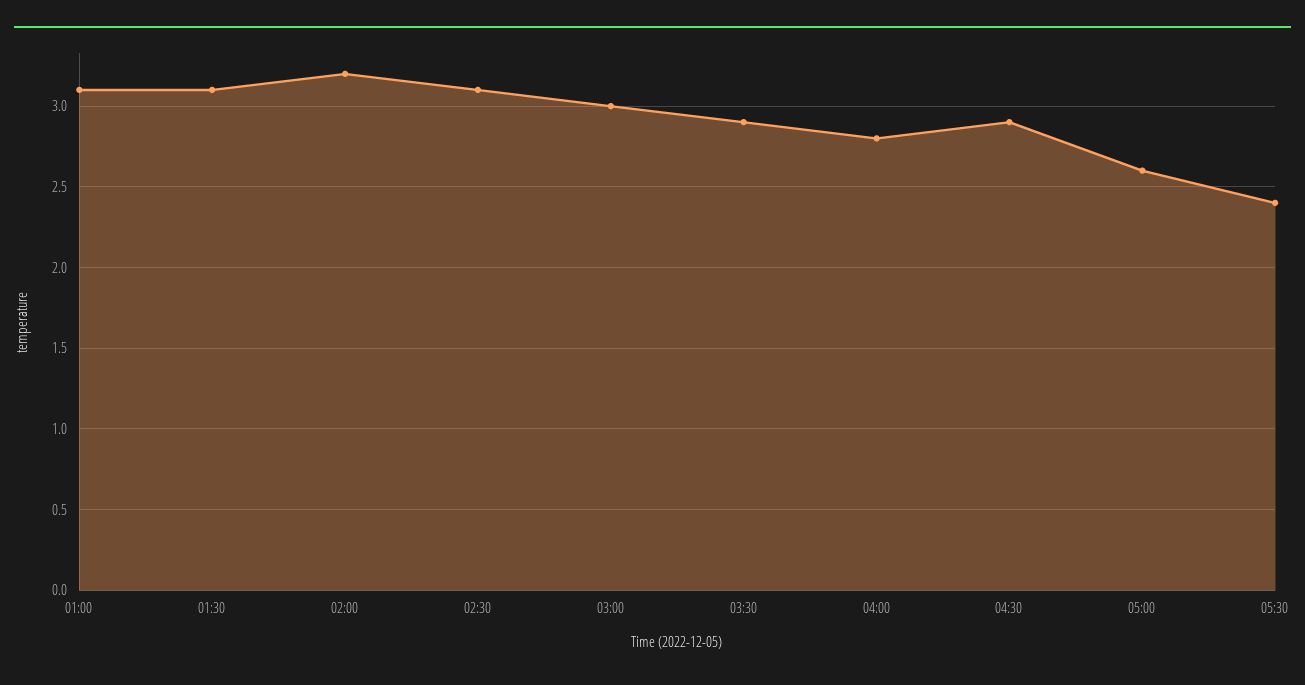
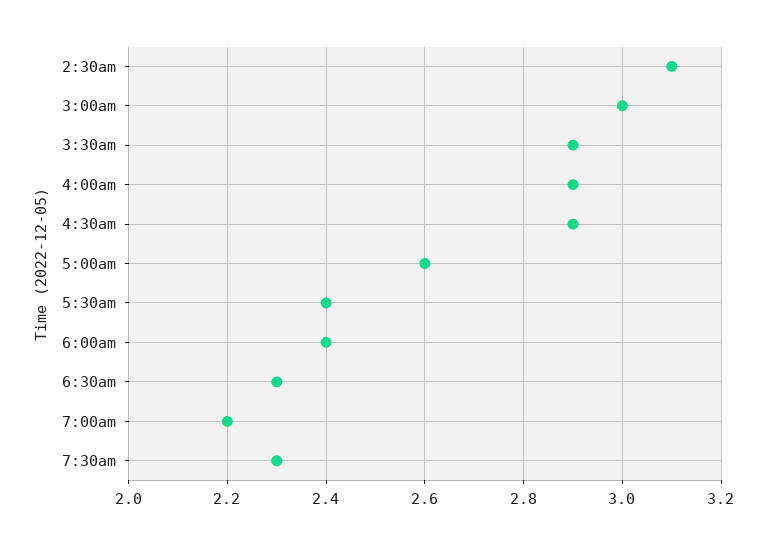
01:00: 3.1 -> none
01:30: 3.1 -> none
02:00: 3.2 -> none
04:00: 2.8 -> 2.9
6:00am: none -> 2.4
6:30am: none -> 2.3
7:00am: none -> 2.2
7:30am: none -> 2.3

